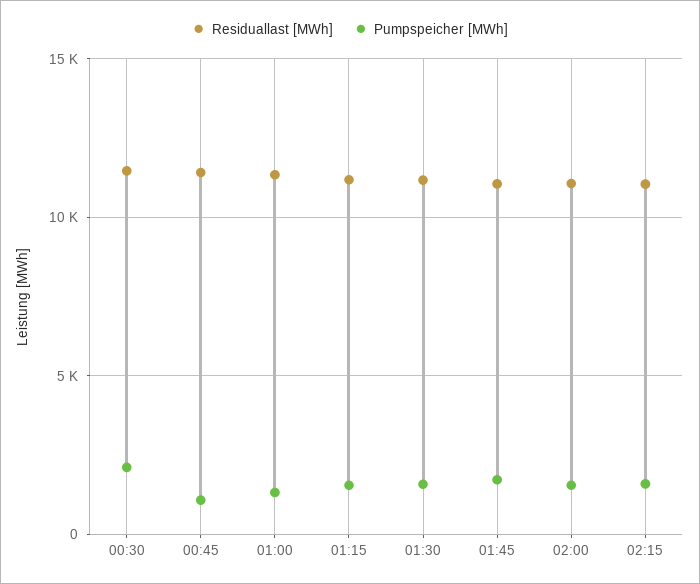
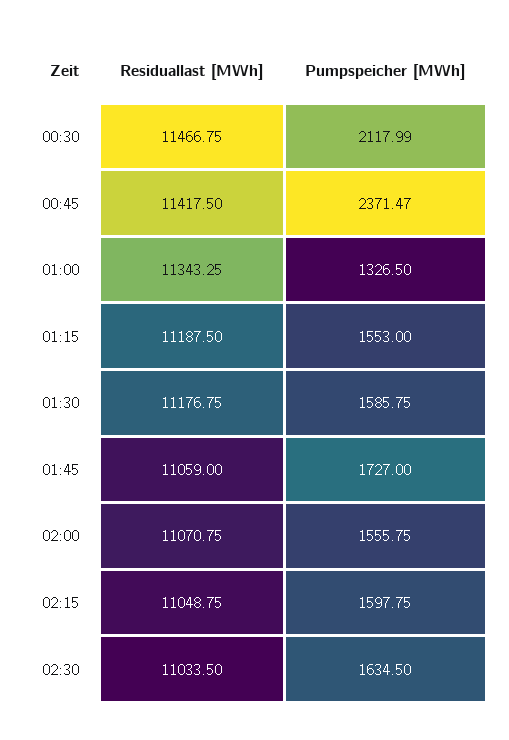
Pumpspeicher [MWh], 00:45: 1000 -> 2371.47
Residuallast [MWh], 02:30: none -> 11033.5
Pumpspeicher [MWh], 02:30: none -> 1634.5

